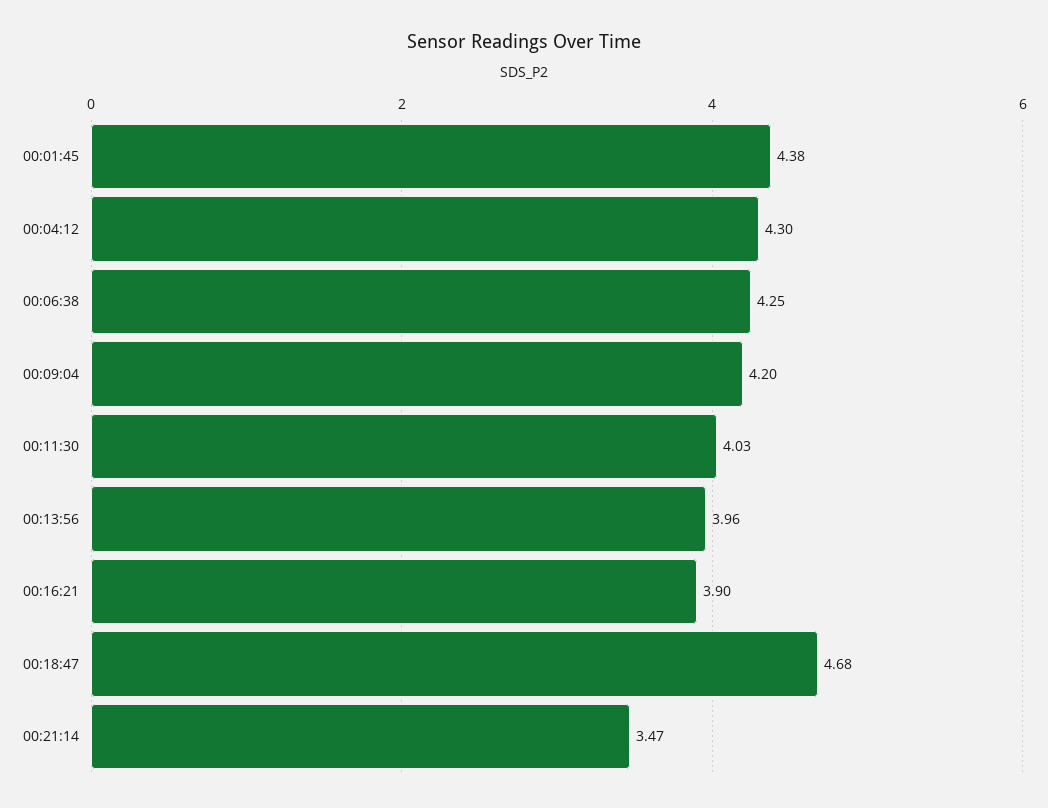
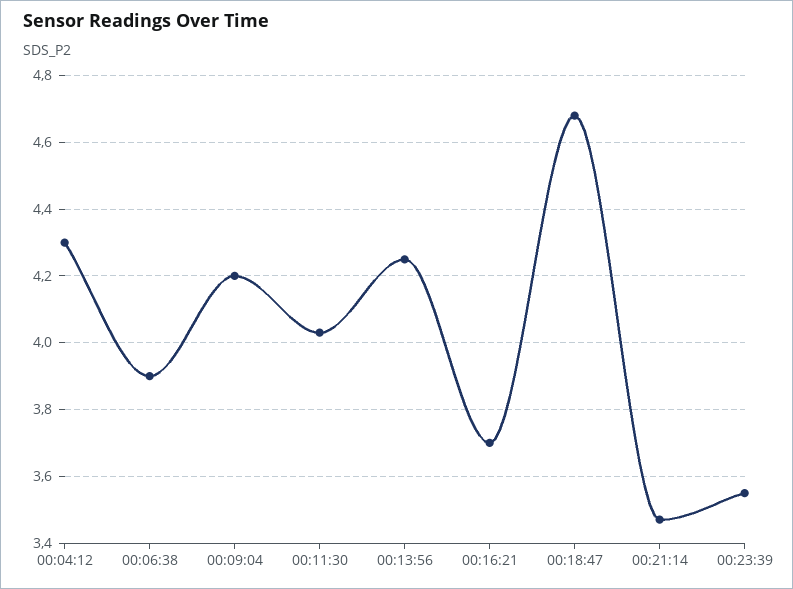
00:01:45: 4.38 -> none
00:06:38: 4.25 -> 3.9
00:13:56: 3.96 -> 4.25
00:16:21: 3.9 -> 3.7
00:23:39: none -> 3.55

